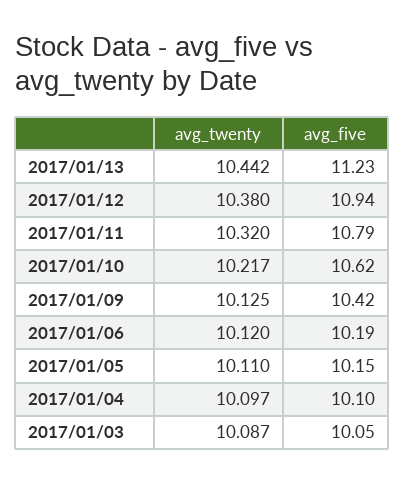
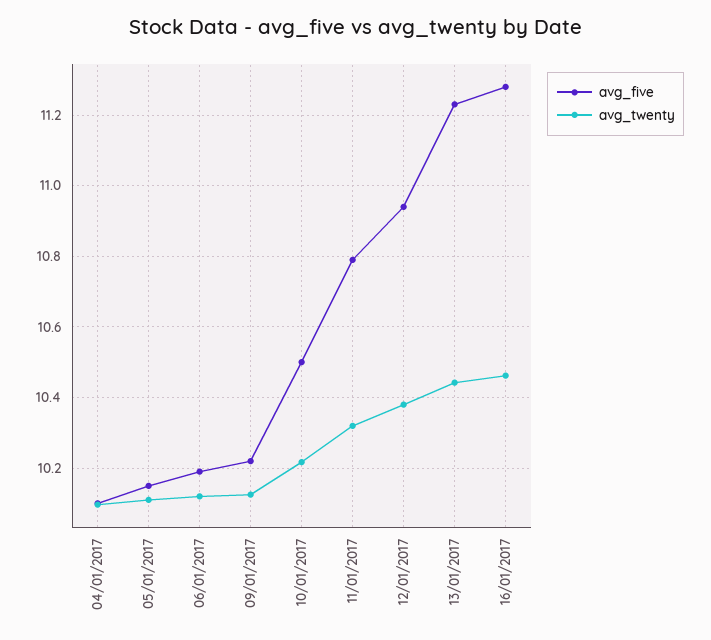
avg_five, 2017/01/10: 10.62 -> 10.5
avg_five, 2017/01/09: 10.42 -> 10.22
avg_twenty, 2017/01/03: 10.087 -> none
avg_five, 2017/01/03: 10.05 -> none
avg_five, 16/01/2017: none -> 11.28
avg_twenty, 16/01/2017: none -> 10.46

